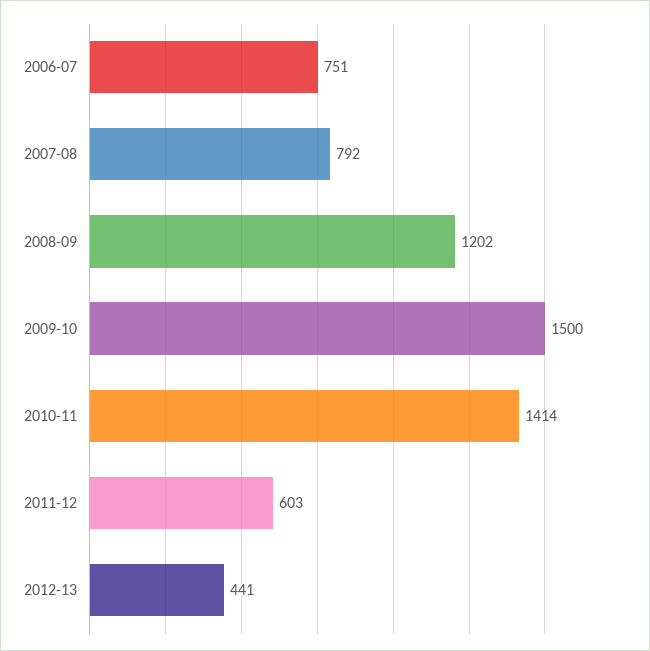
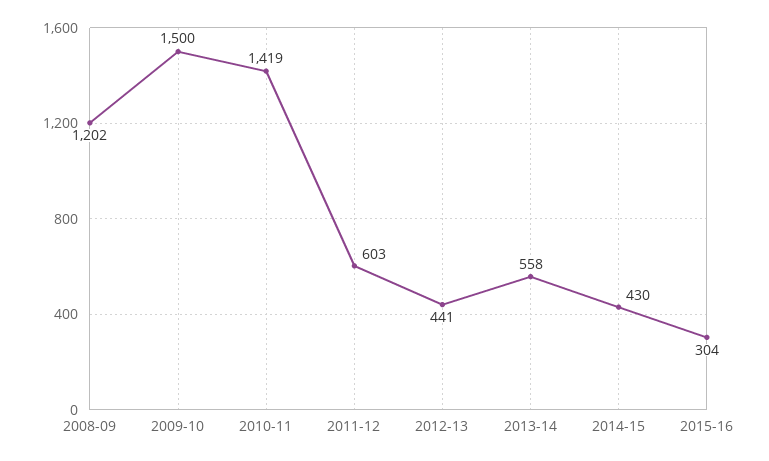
2006-07: 751 -> none
2007-08: 792 -> none
2010-11: 1414 -> 1419
2013-14: none -> 558
2014-15: none -> 430
2015-16: none -> 304

